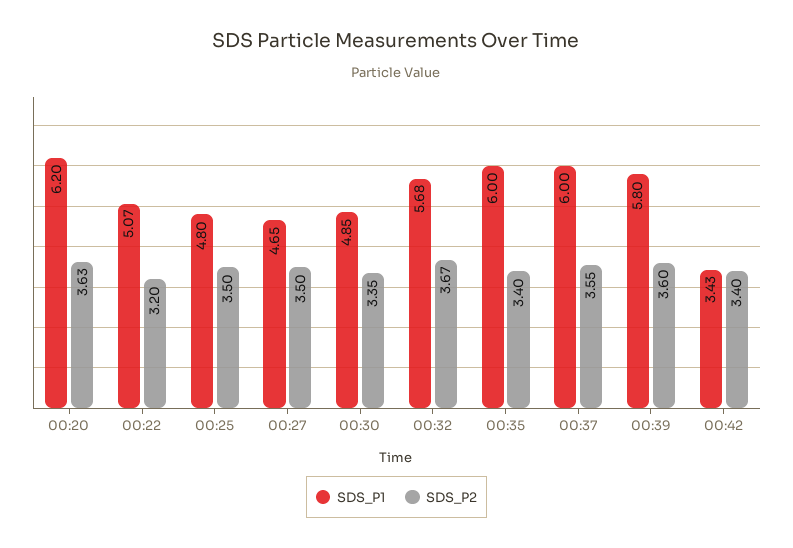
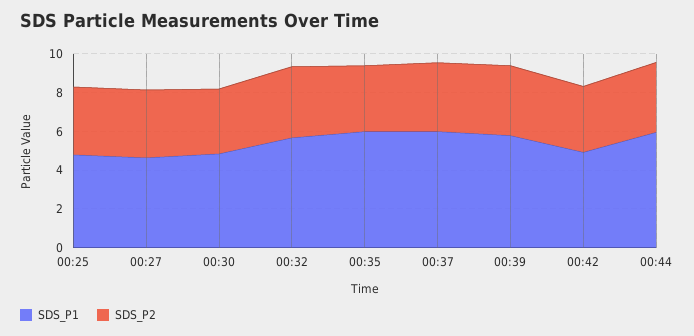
SDS_P1, 00:20: 6.2 -> none
SDS_P2, 00:20: 3.63 -> none
SDS_P1, 00:22: 5.07 -> none
SDS_P2, 00:22: 3.2 -> none
SDS_P1, 00:42: 3.43 -> 5
SDS_P1, 00:44: none -> 6
SDS_P2, 00:44: none -> 3.5

